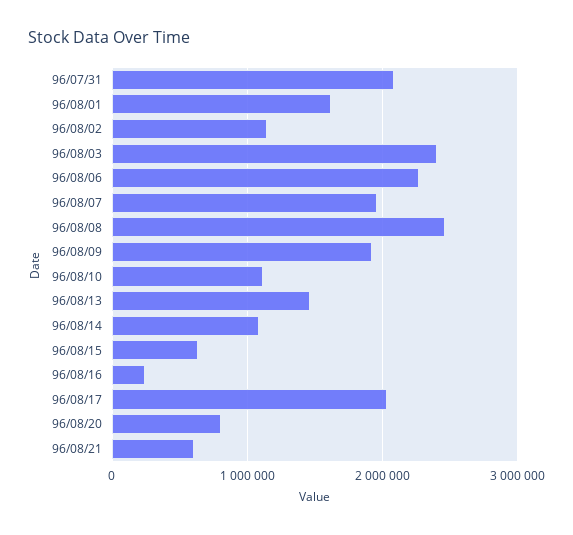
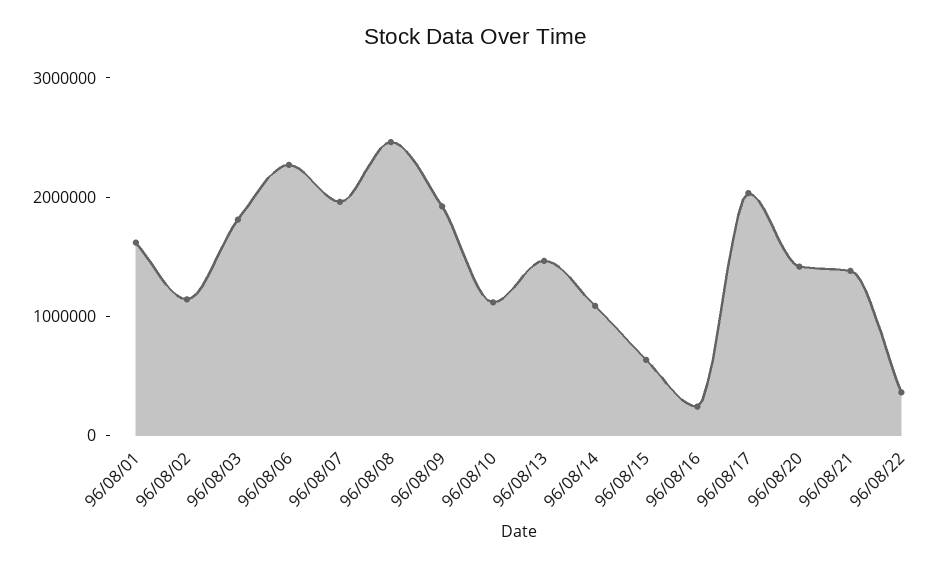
96/07/31: 2100000 -> none
96/08/03: 2400000 -> 1800000
96/08/20: 800000 -> 1400000
96/08/21: 600000 -> 1400000
96/08/22: none -> 400000

